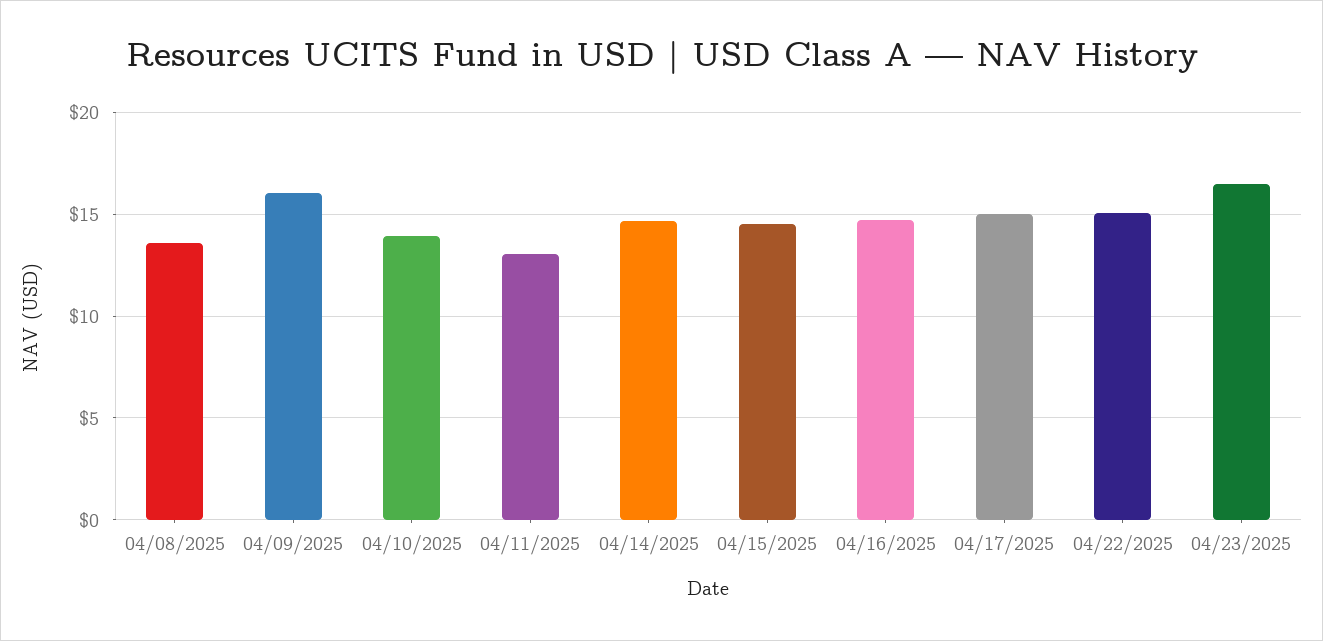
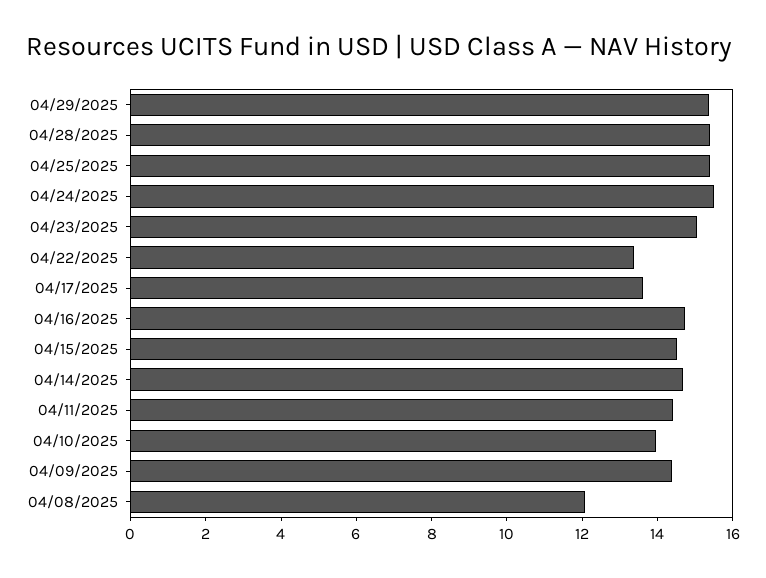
04/08/2025: 13.5 -> 12
04/09/2025: 16 -> 14.5
04/11/2025: 13 -> 14.5
04/17/2025: 15 -> 13.5
04/22/2025: 15 -> 13.5
04/23/2025: 16.5 -> 15
04/29/2025: none -> 15.5
04/28/2025: none -> 15.5
04/25/2025: none -> 15.5
04/24/2025: none -> 15.5

